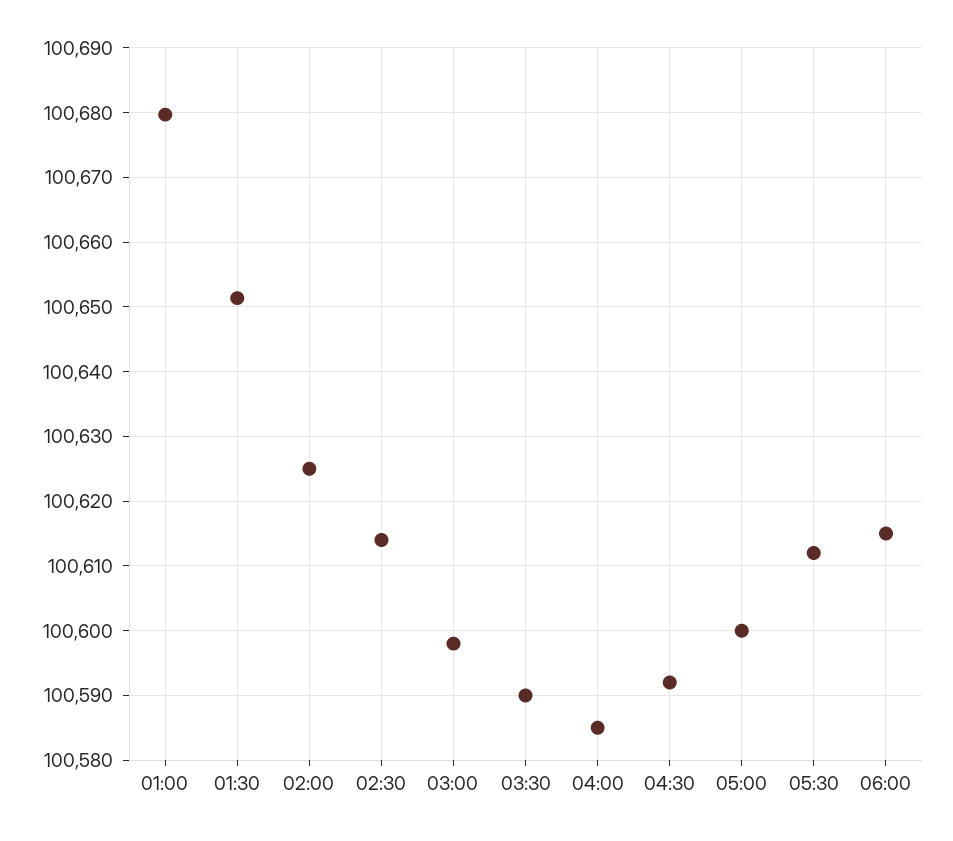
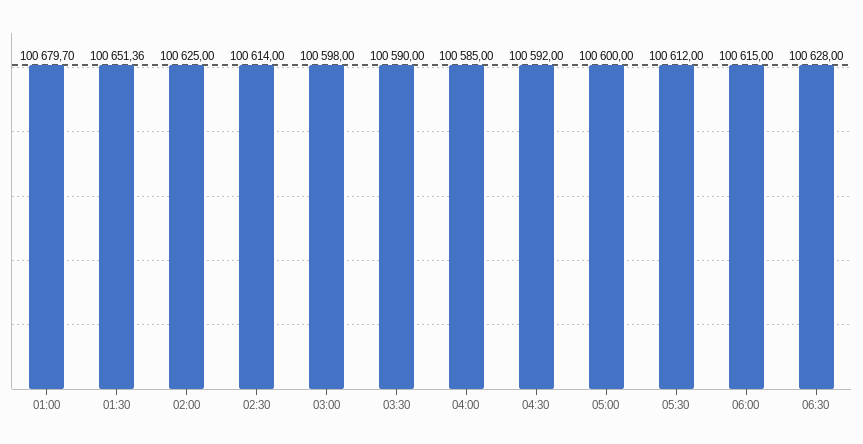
06:30: none -> 100628

